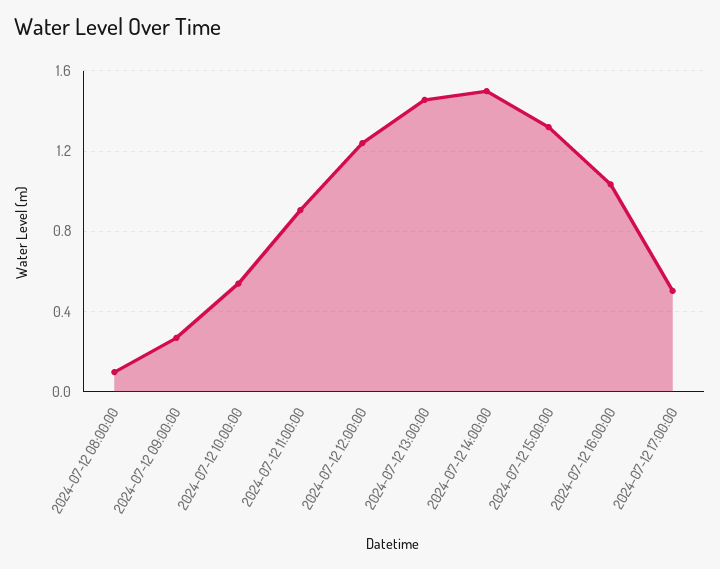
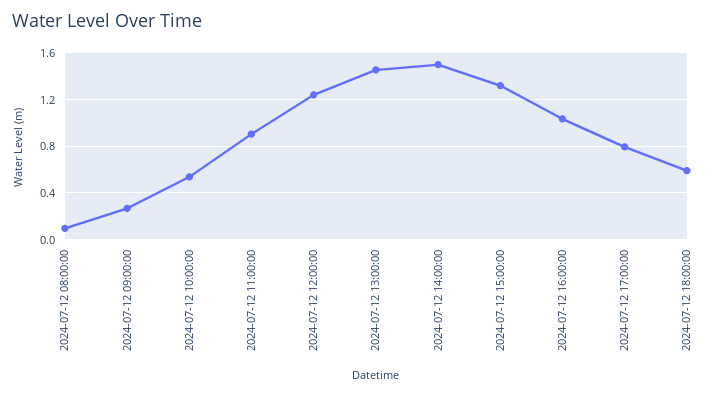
2024-07-12 17:00:00: 0.5 -> 0.8
2024-07-12 18:00:00: none -> 0.6

